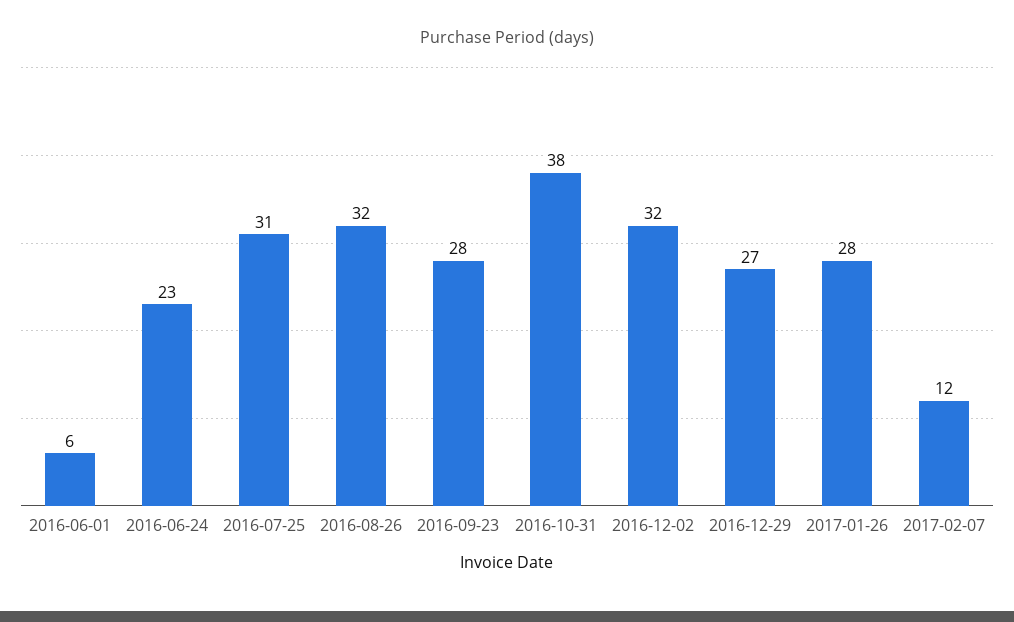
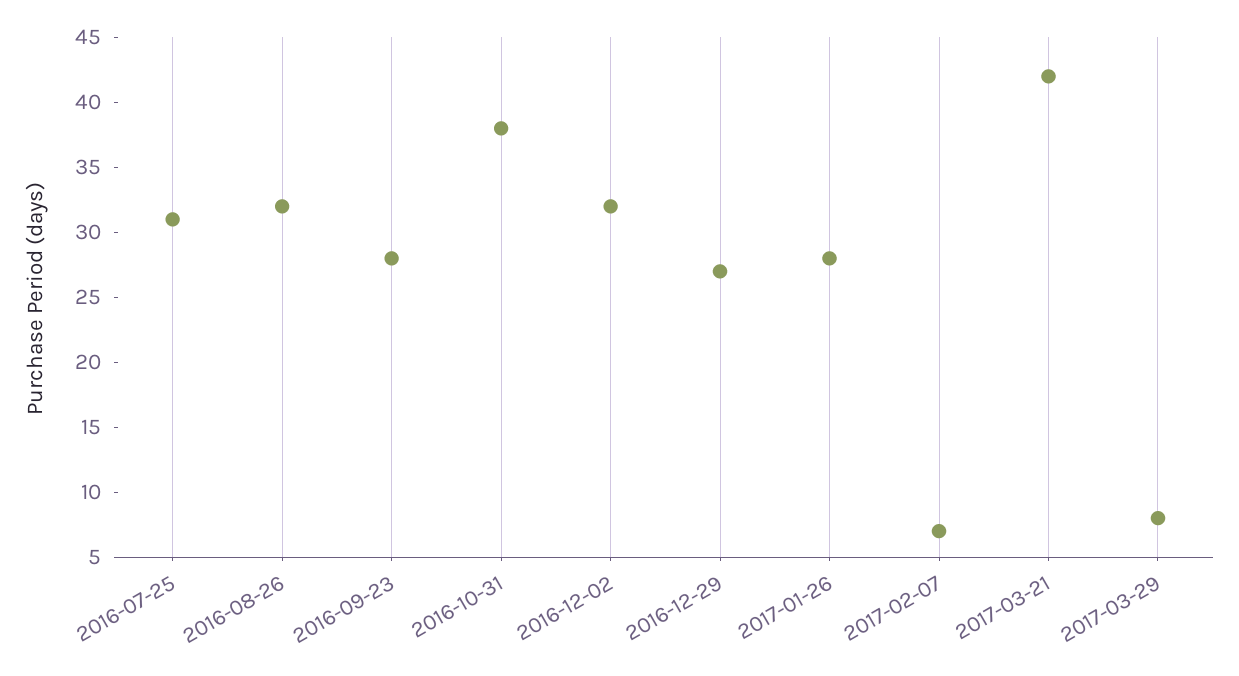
2016-06-01: 6 -> none
2016-06-24: 23 -> none
2017-02-07: 12 -> 7
2017-03-21: none -> 42
2017-03-29: none -> 8

